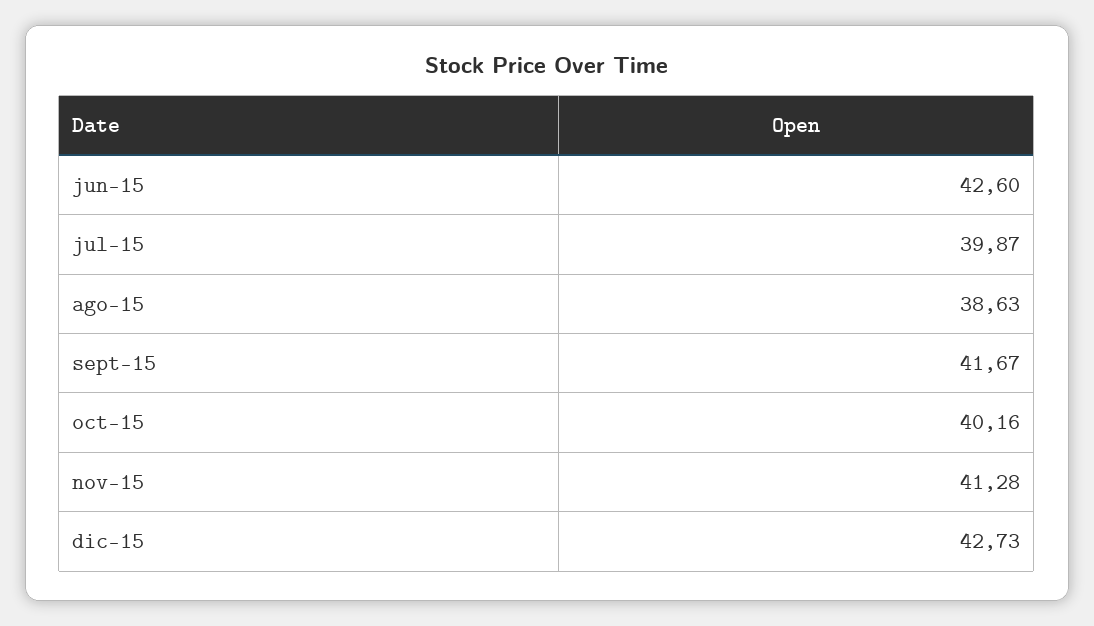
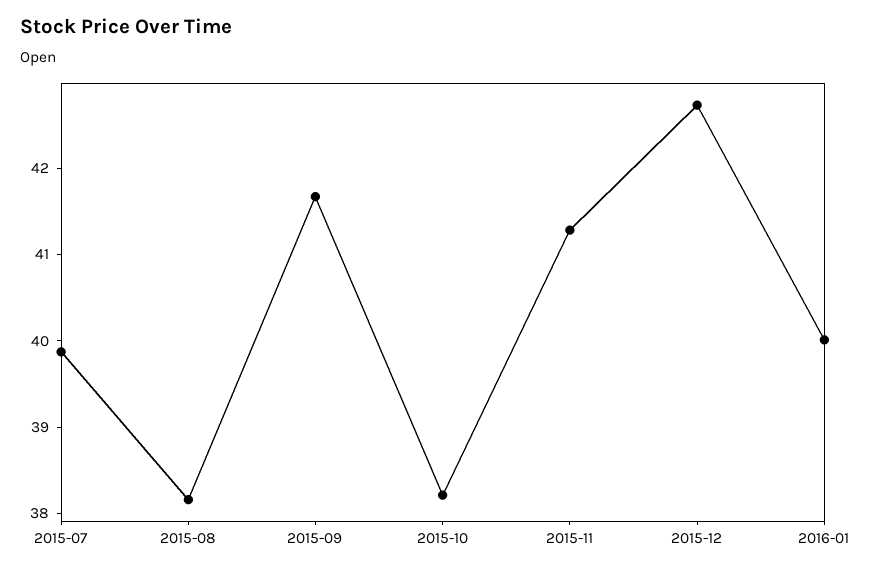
jun-15: 42.6 -> none
ago-15: 38.63 -> 38.2
oct-15: 40.16 -> 38.2
2016-01: none -> 40

